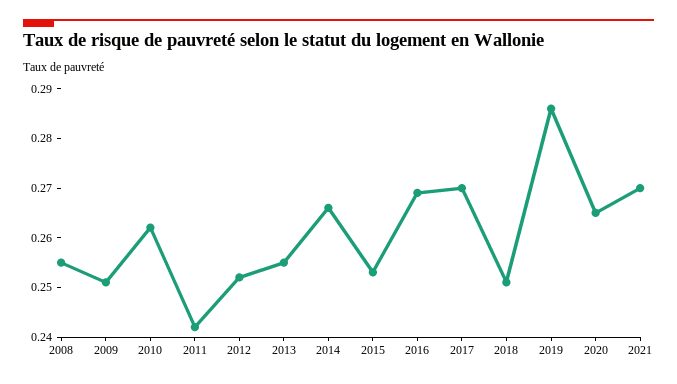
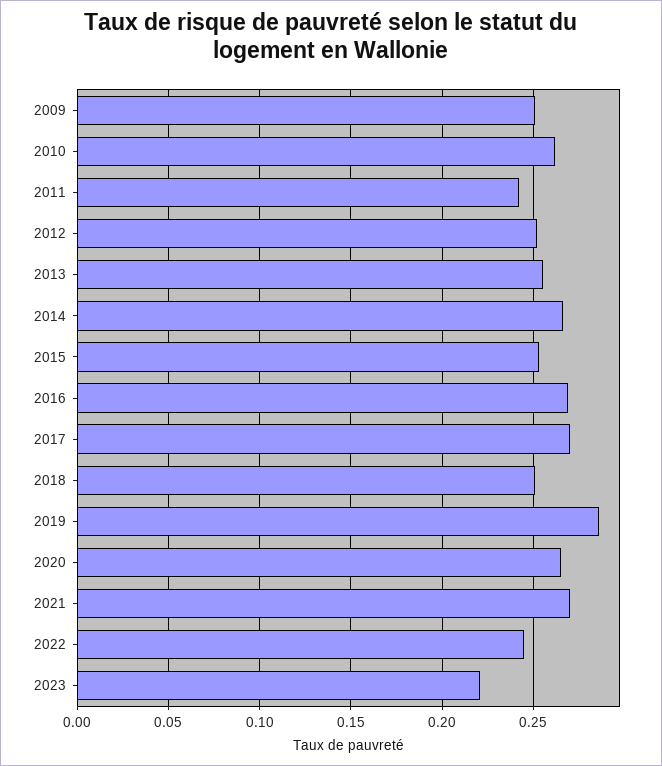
2008: 0.255 -> none
2022: none -> 0.245
2023: none -> 0.22

